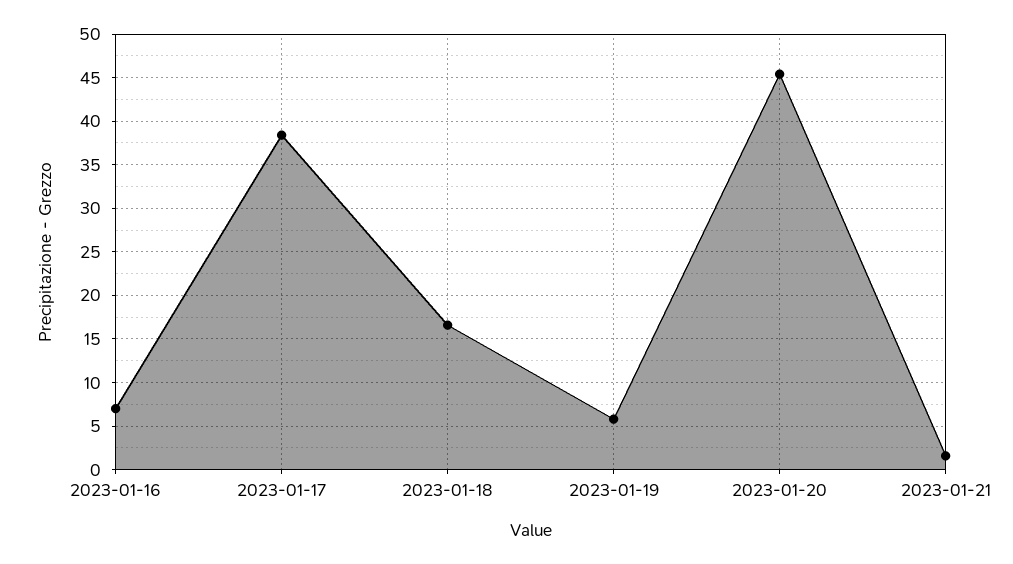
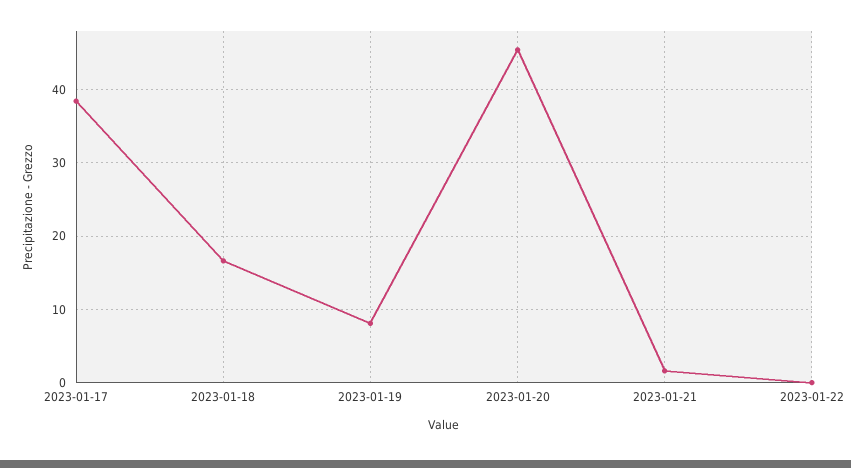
2023-01-16: 7 -> none
2023-01-19: 6 -> 8
2023-01-22: none -> 0

